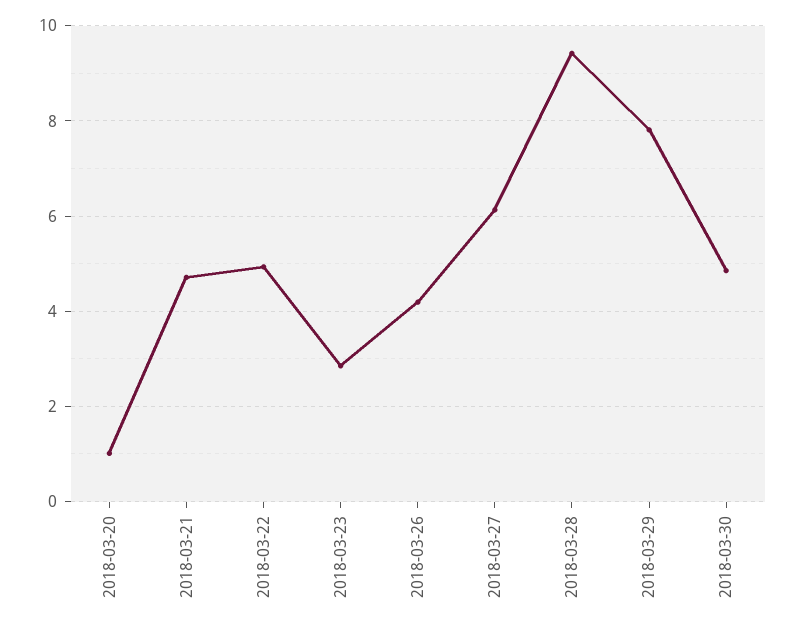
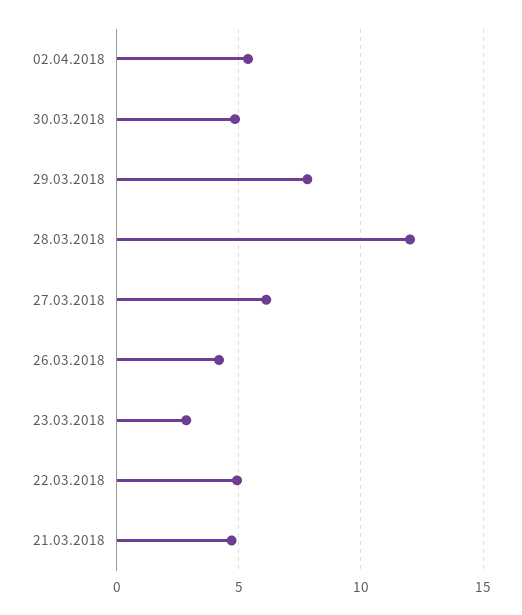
2018-03-20: 1 -> none
2018-03-28: 9.4 -> 12
02.04.2018: none -> 5.5

